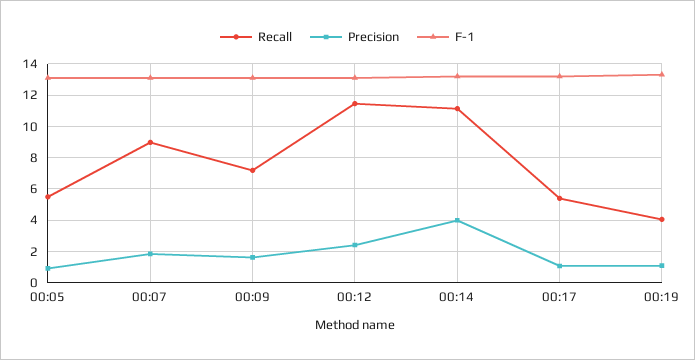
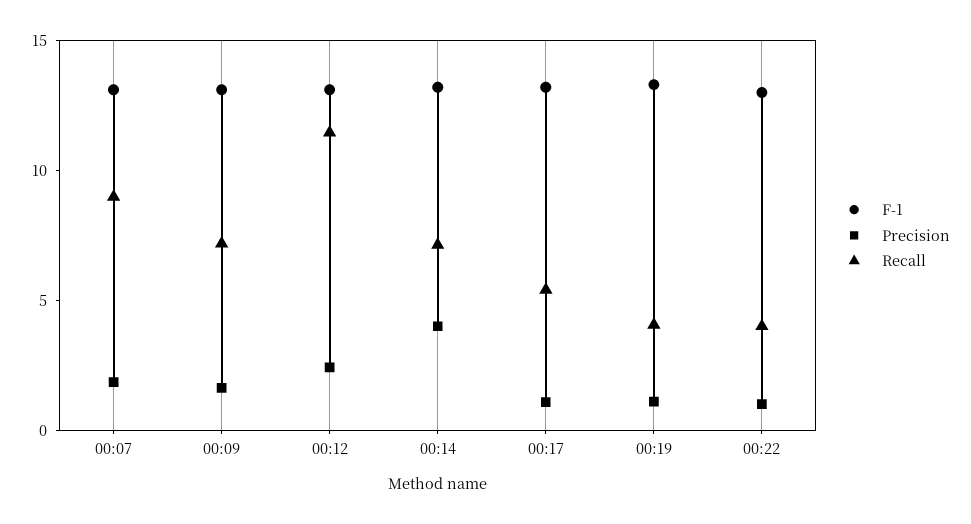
Recall, 00:05: 5.5 -> none
Precision, 00:05: 1 -> none
F-1, 00:05: 13 -> none
Recall, 00:14: 11 -> 7
F-1, 00:22: none -> 13
Precision, 00:22: none -> 1
Recall, 00:22: none -> 4

